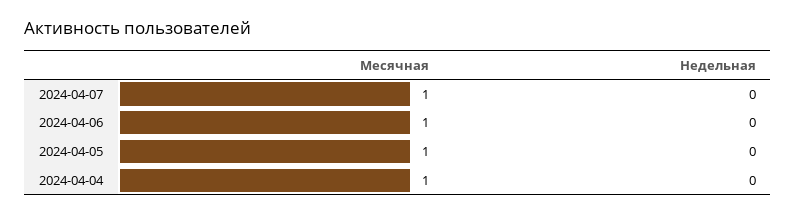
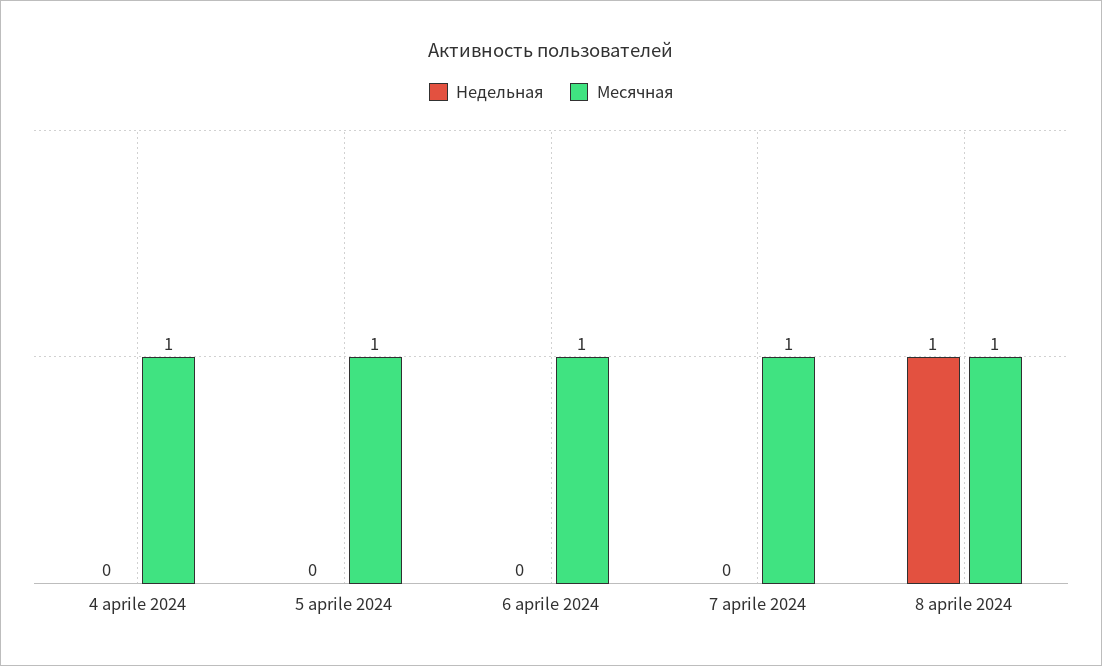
Недельная, 8 aprile 2024: none -> 1
Месячная, 8 aprile 2024: none -> 1

